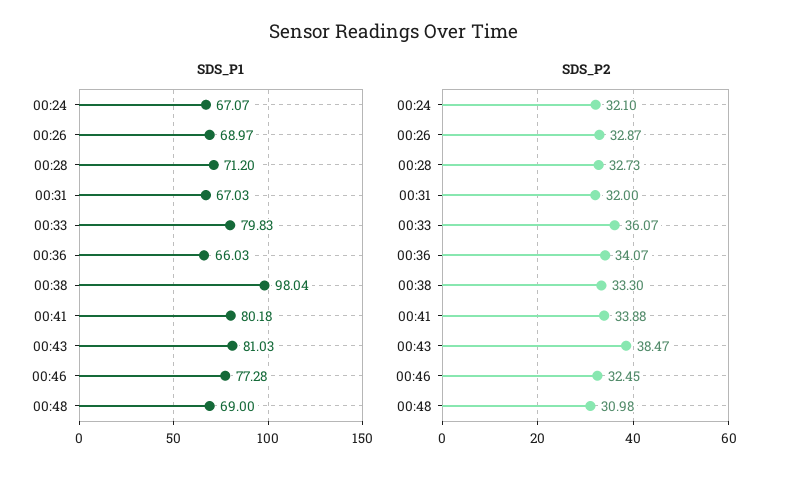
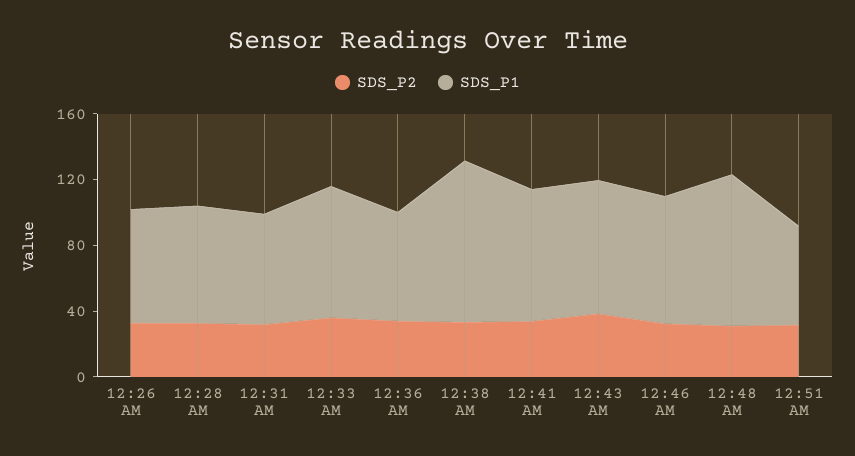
SDS_P1, 00:24: 67.07 -> none
SDS_P1, 00:48: 69 -> 90
SDS_P2, 00:24: 32.1 -> none
SDS_P2, 12:51 AM: none -> 30
SDS_P1, 12:51 AM: none -> 60

